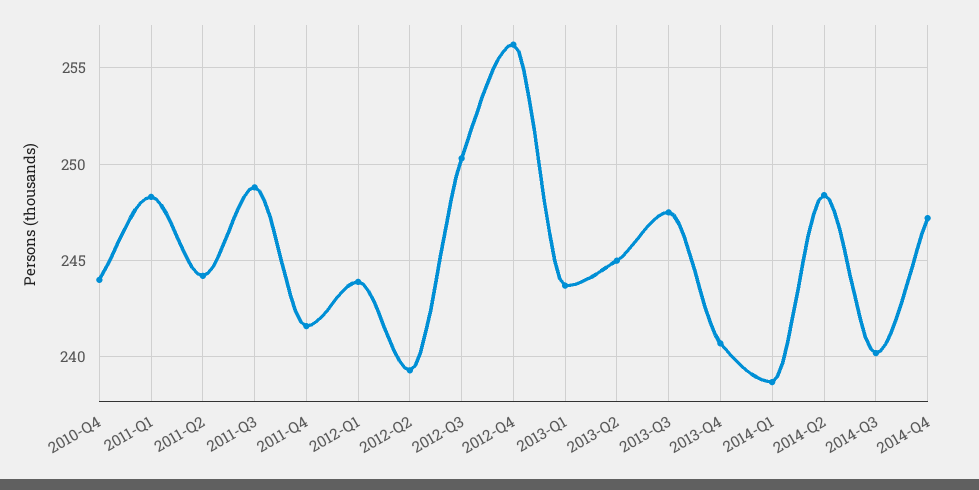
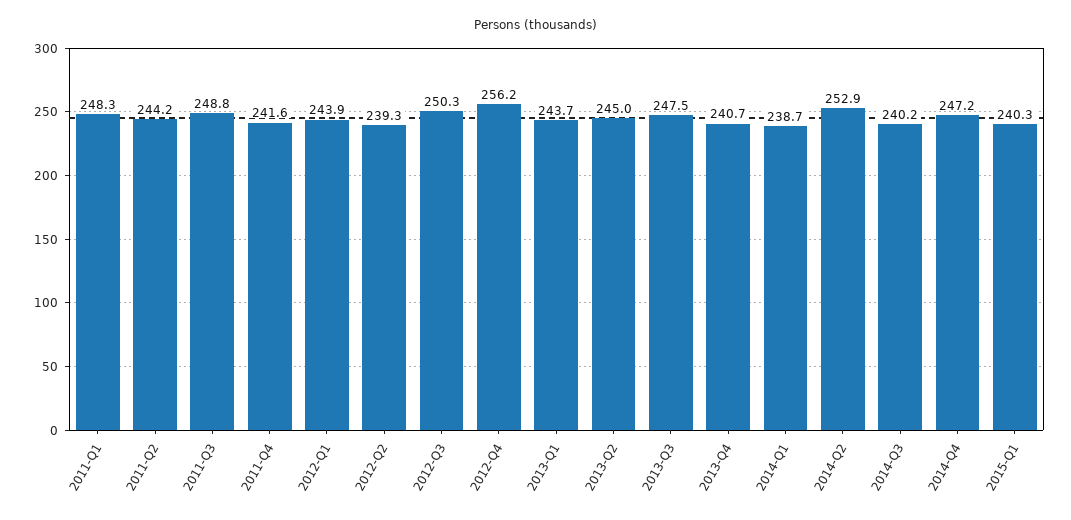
2010-Q4: 244 -> none
2014-Q2: 248.5 -> 252.9
2015-Q1: none -> 240.3

